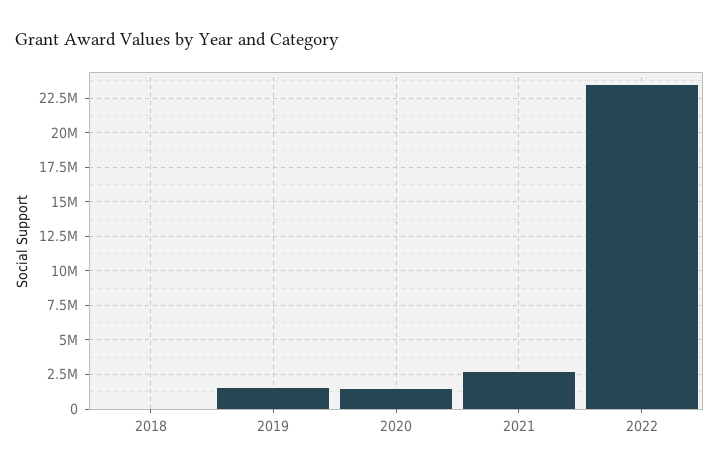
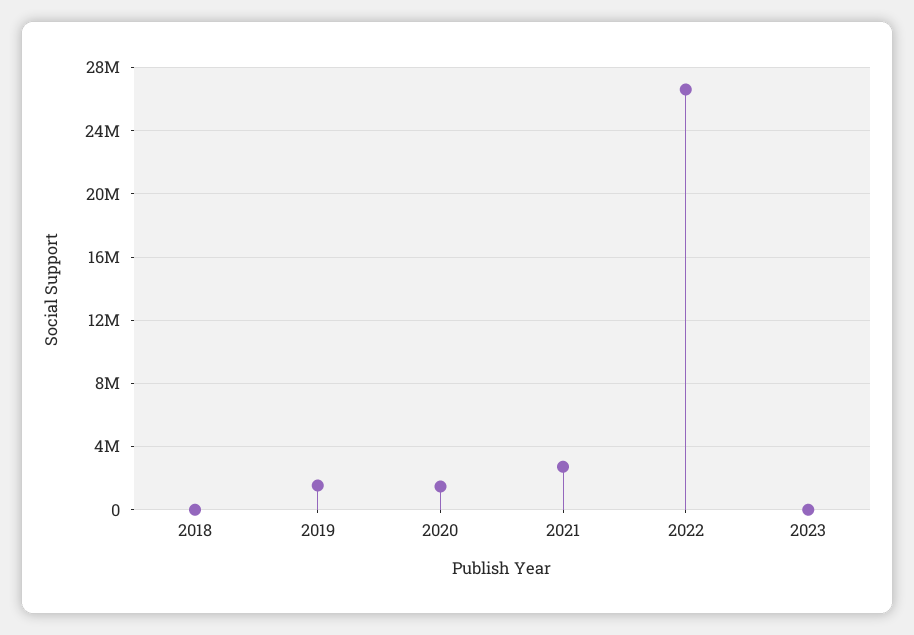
2022: 23500000 -> 26500000
2023: none -> 0

